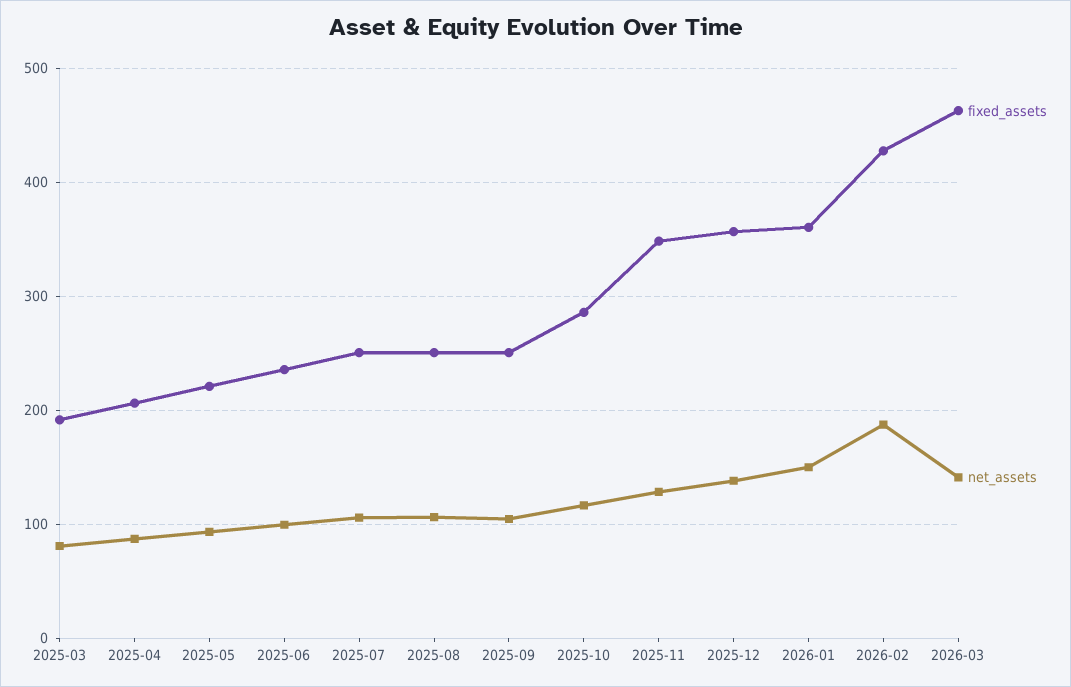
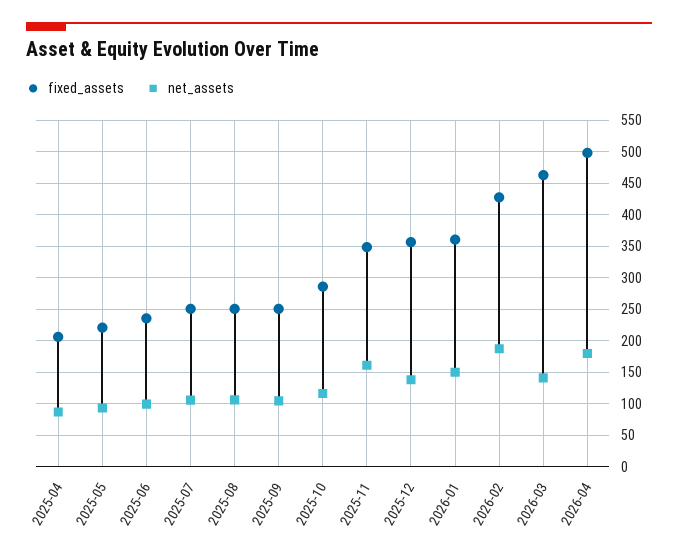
fixed_assets, 2025-03: 190 -> none
net_assets, 2025-03: 80 -> none
net_assets, 2025-11: 130 -> 160
fixed_assets, 2026-04: none -> 500
net_assets, 2026-04: none -> 180

